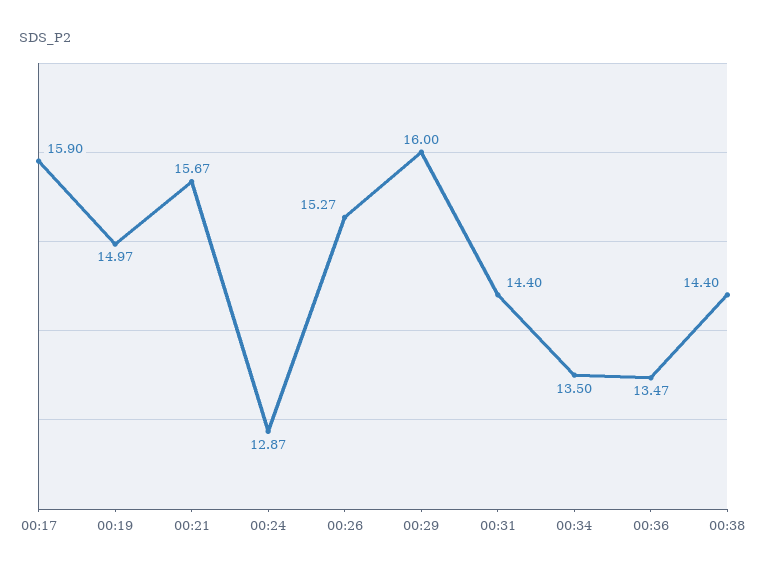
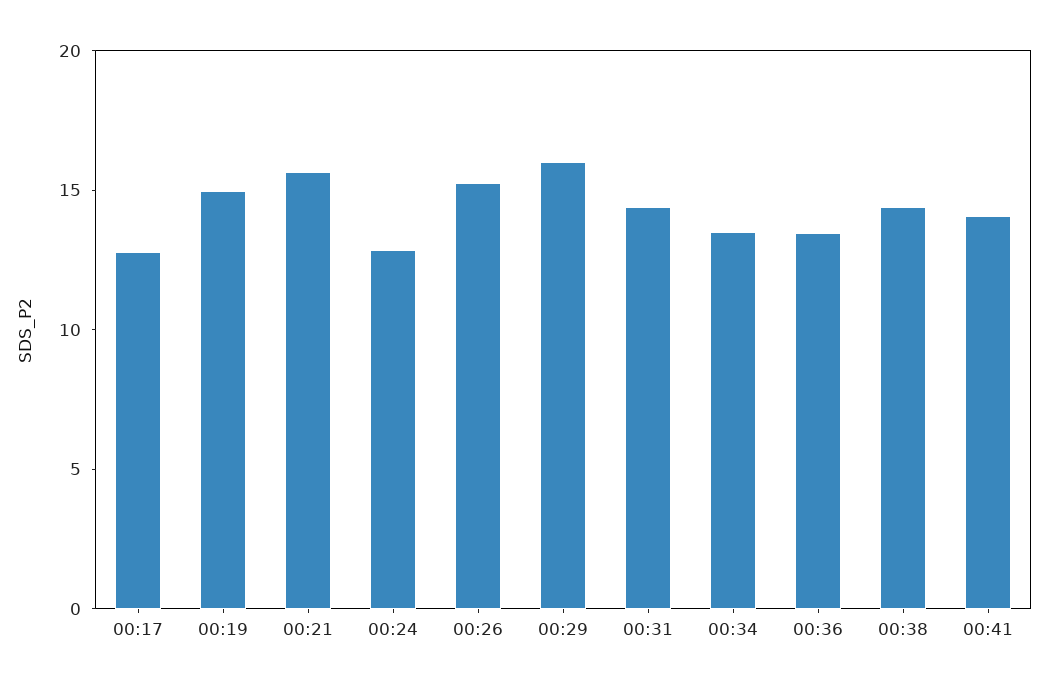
00:17: 15.9 -> 13
00:41: none -> 14

